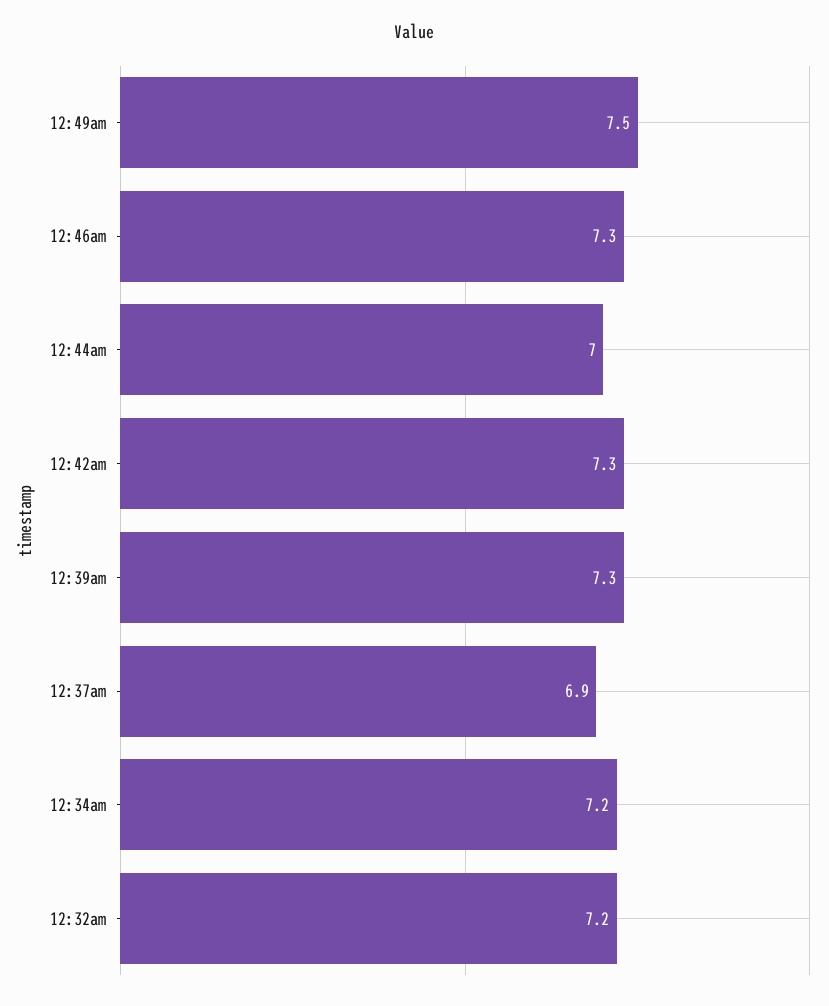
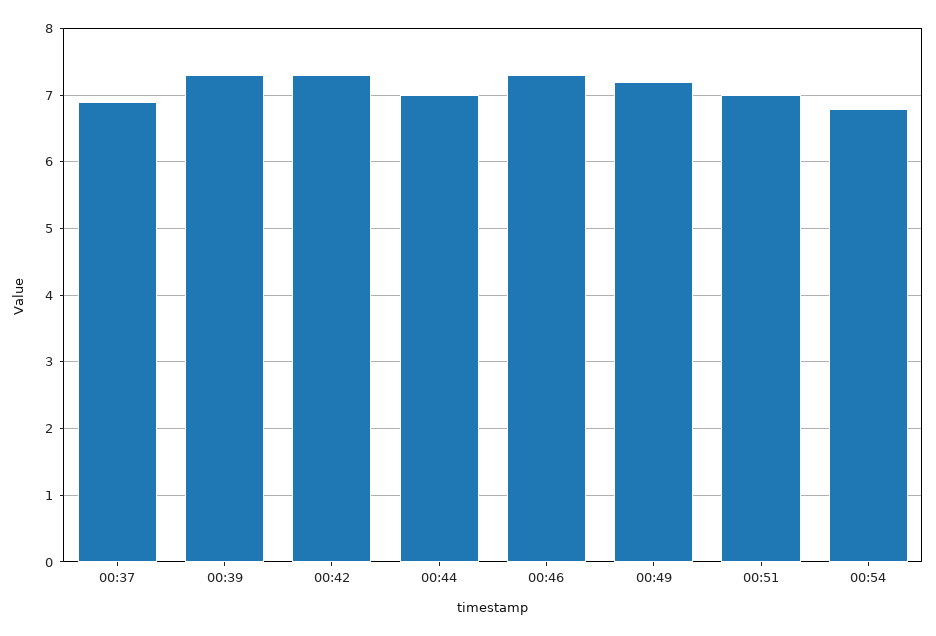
12:49am: 7.5 -> 7.2
12:34am: 7.2 -> none
12:32am: 7.2 -> none
00:51: none -> 7
00:54: none -> 6.8

